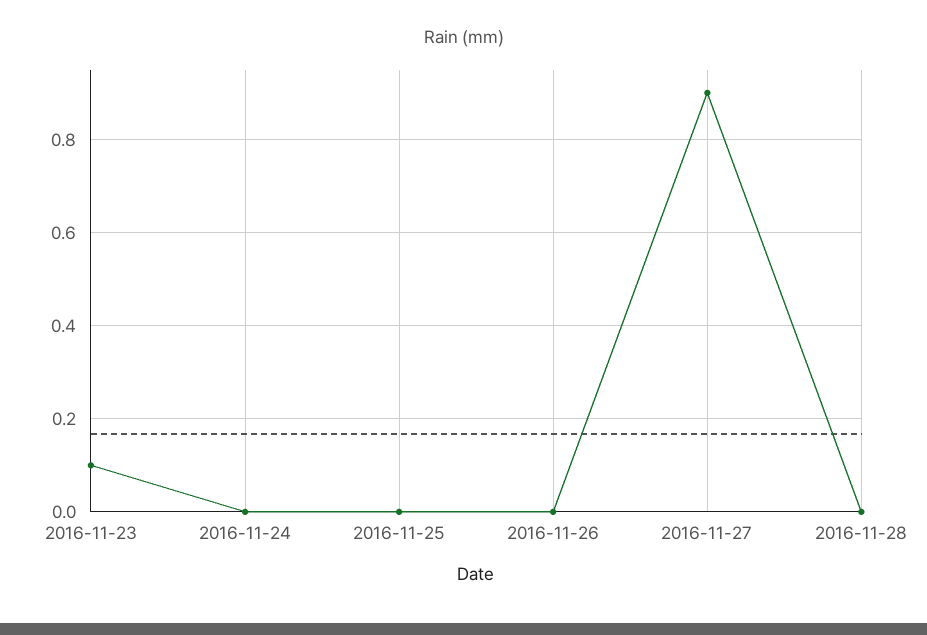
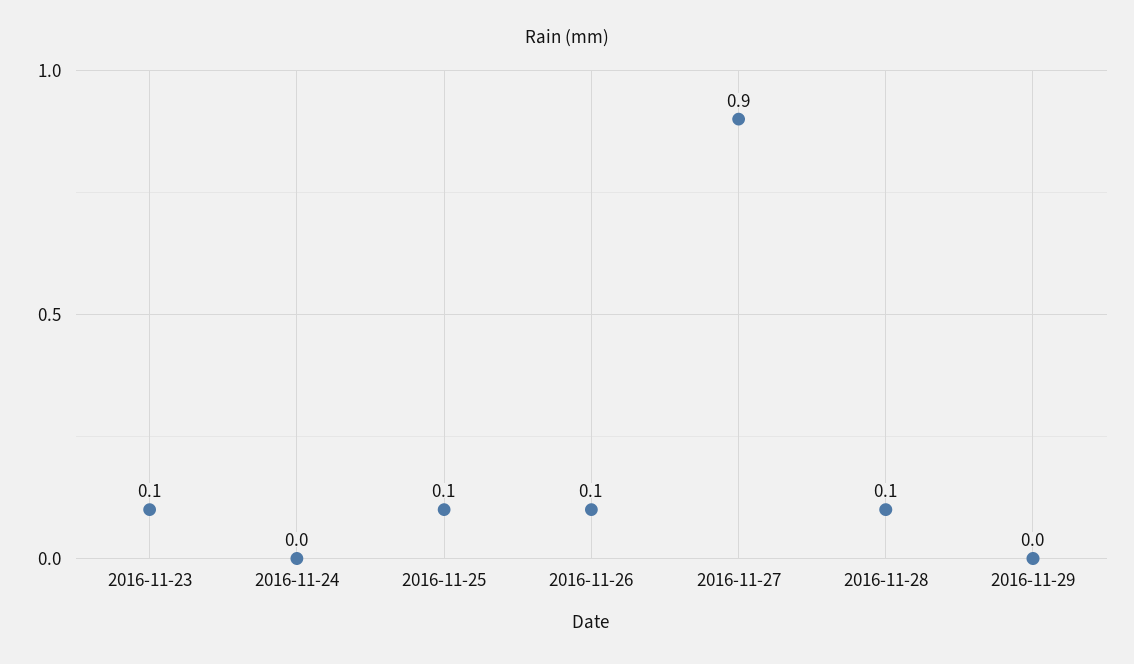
2016-11-25: 0 -> 0.1
2016-11-26: 0 -> 0.1
2016-11-28: 0 -> 0.1
2016-11-29: none -> 0

